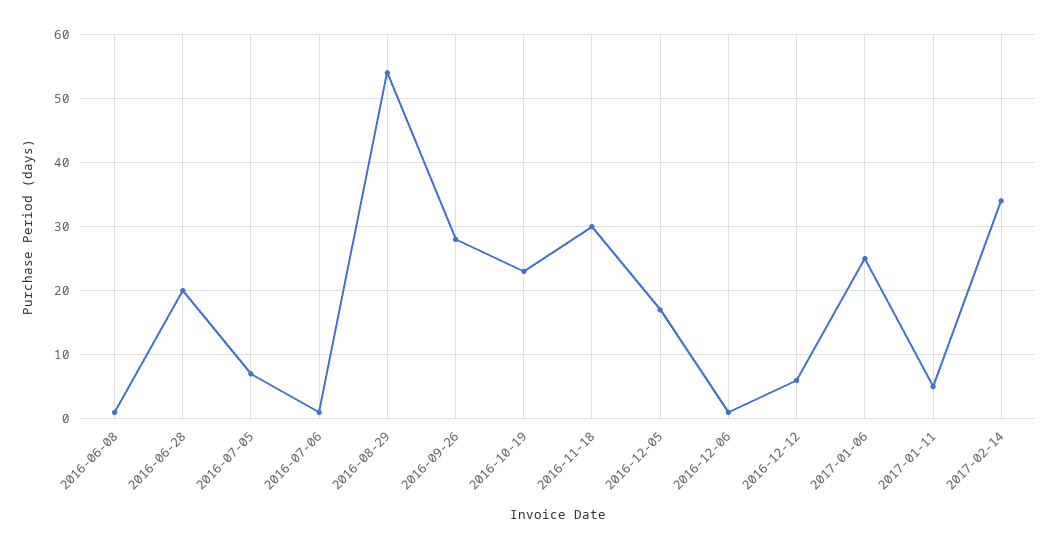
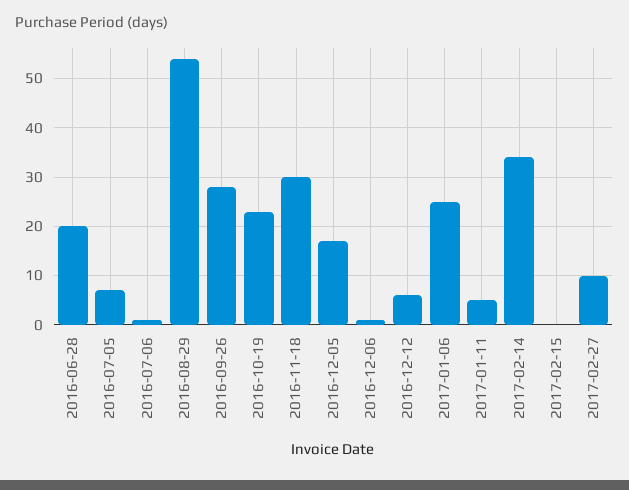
2016-06-08: 1 -> none
2017-02-15: none -> 0
2017-02-27: none -> 10

